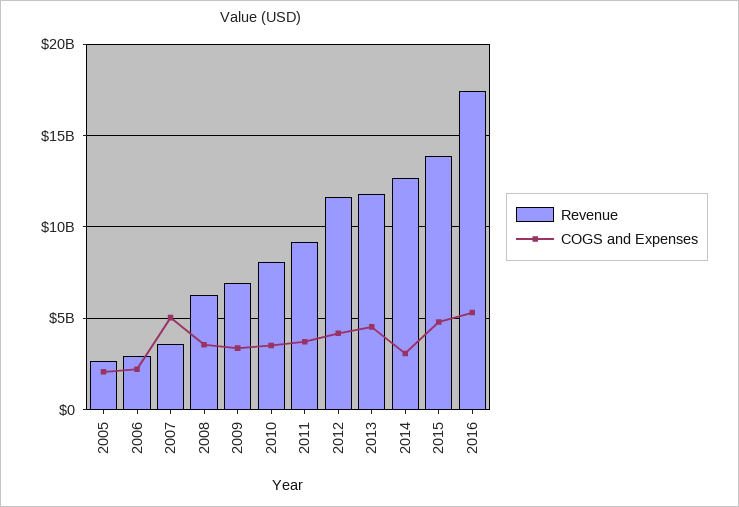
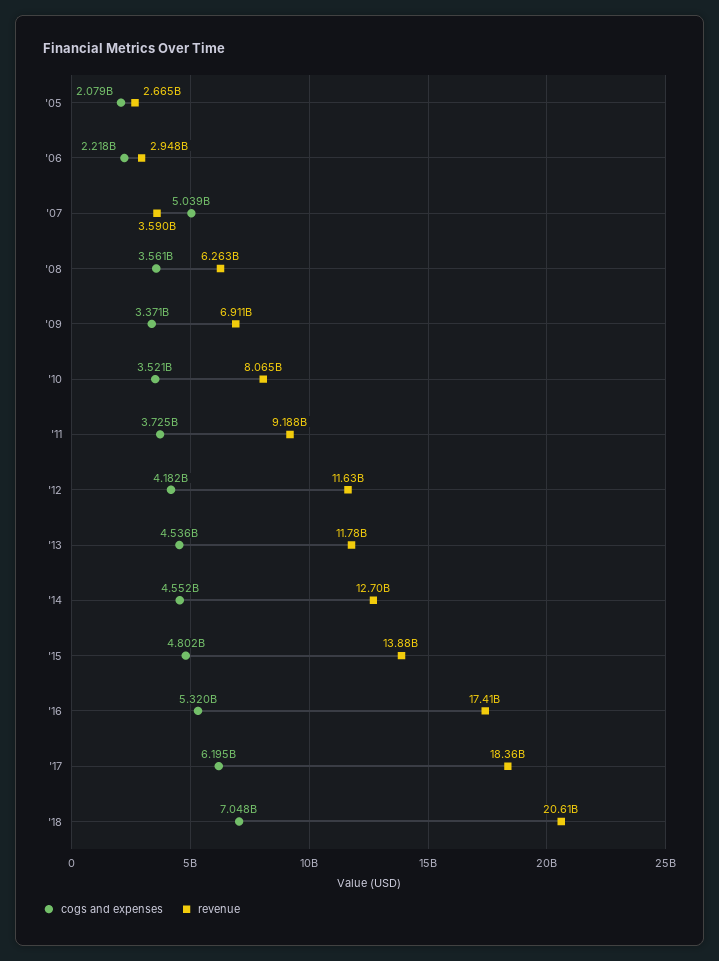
COGS and Expenses, 2014: 3000000000 -> 4552000000
COGS and Expenses, '17: none -> 6195000000
Revenue, '17: none -> 18360000000
COGS and Expenses, '18: none -> 7048000000
Revenue, '18: none -> 20610000000

